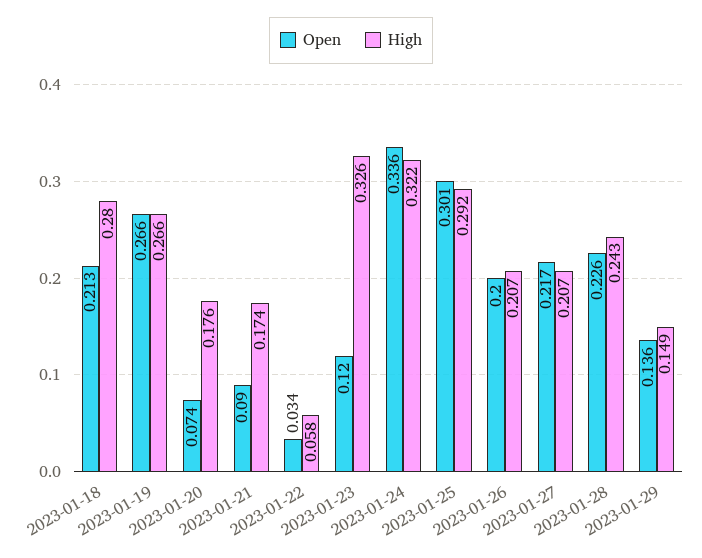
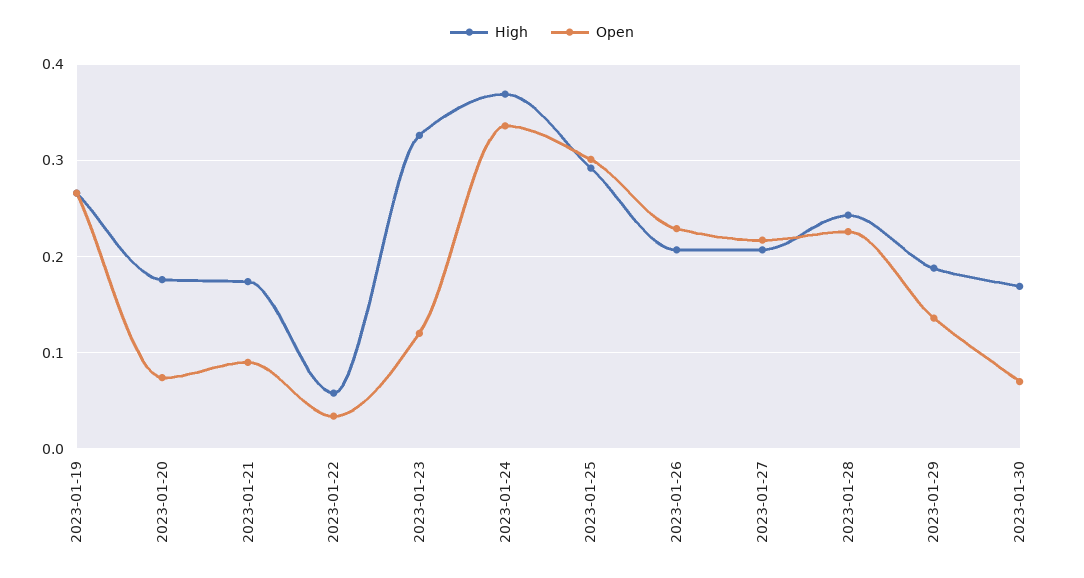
Open, 2023-01-18: 0.213 -> none
High, 2023-01-18: 0.28 -> none
High, 2023-01-24: 0.322 -> 0.37
Open, 2023-01-26: 0.2 -> 0.23
High, 2023-01-29: 0.149 -> 0.19
High, 2023-01-30: none -> 0.17
Open, 2023-01-30: none -> 0.07

